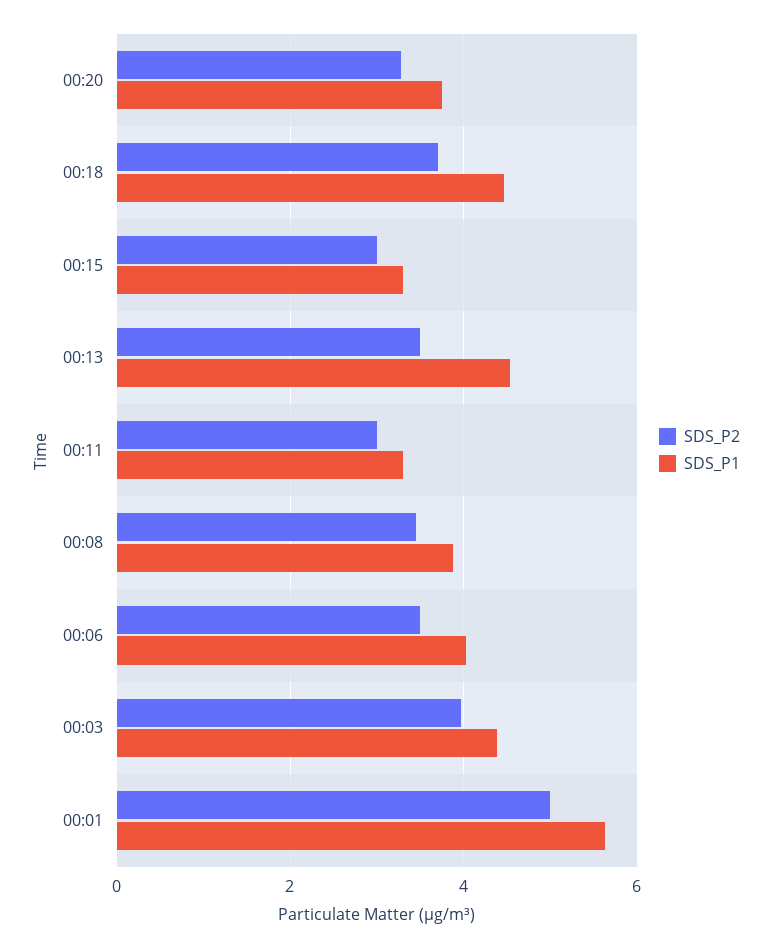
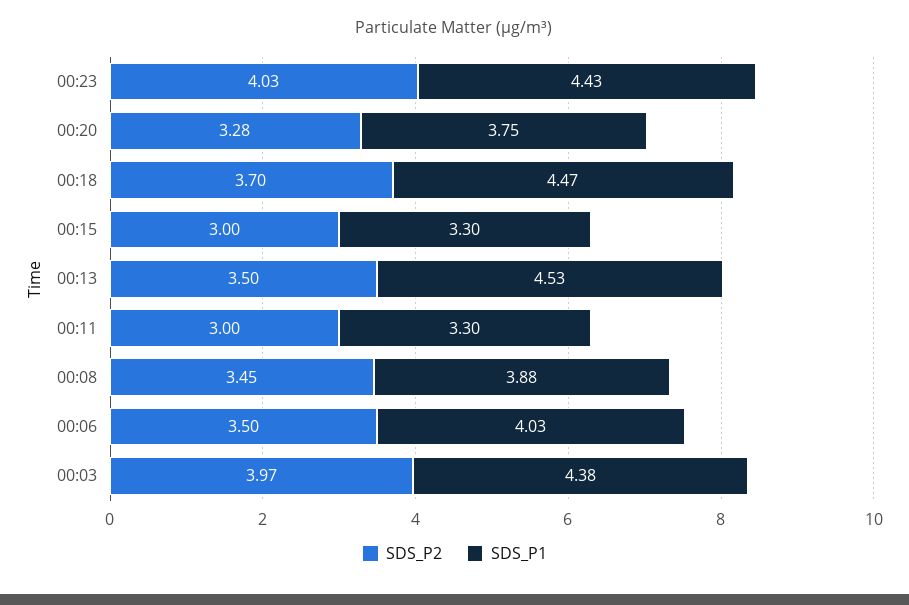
SDS_P2, 00:01: 5 -> none
SDS_P1, 00:01: 5.6 -> none
SDS_P2, 00:23: none -> 4.03
SDS_P1, 00:23: none -> 4.43

